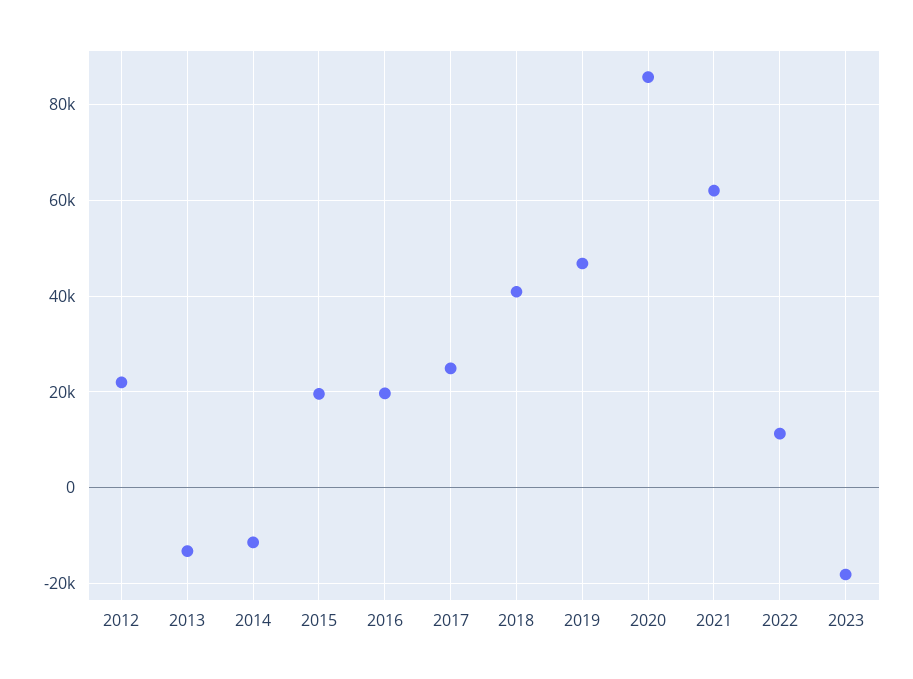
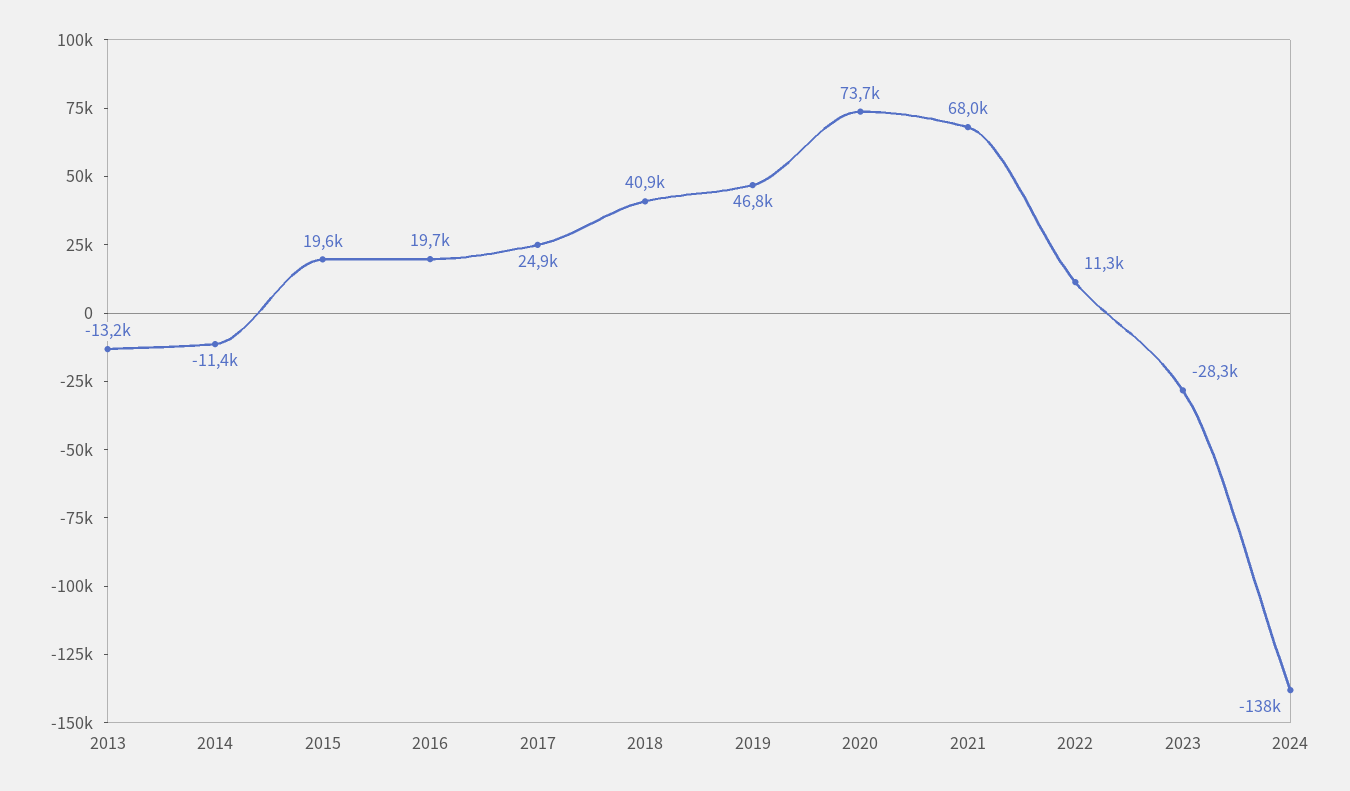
2012: 22000 -> none
2020: 86000 -> 73700
2021: 62000 -> 68000
2023: -18000 -> -28300
2024: none -> -138000

